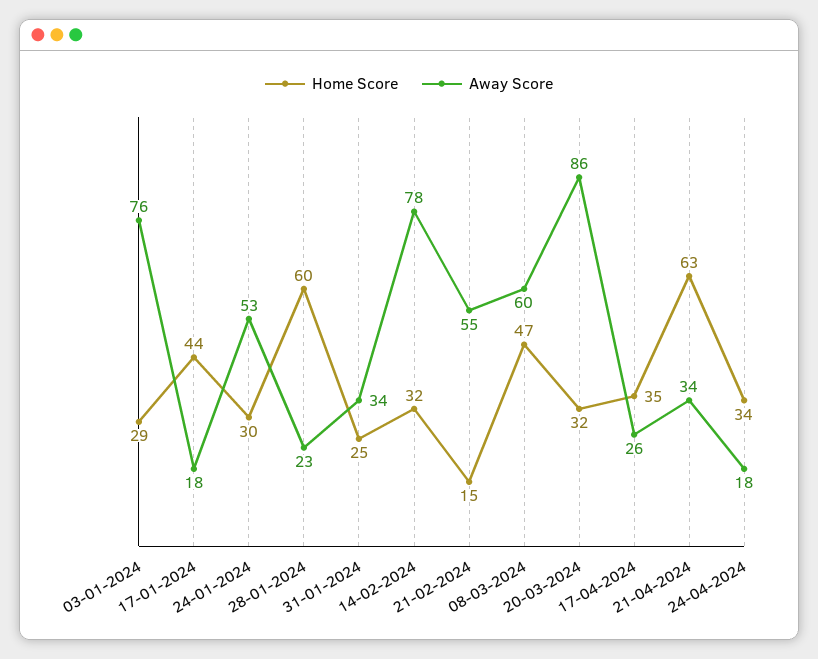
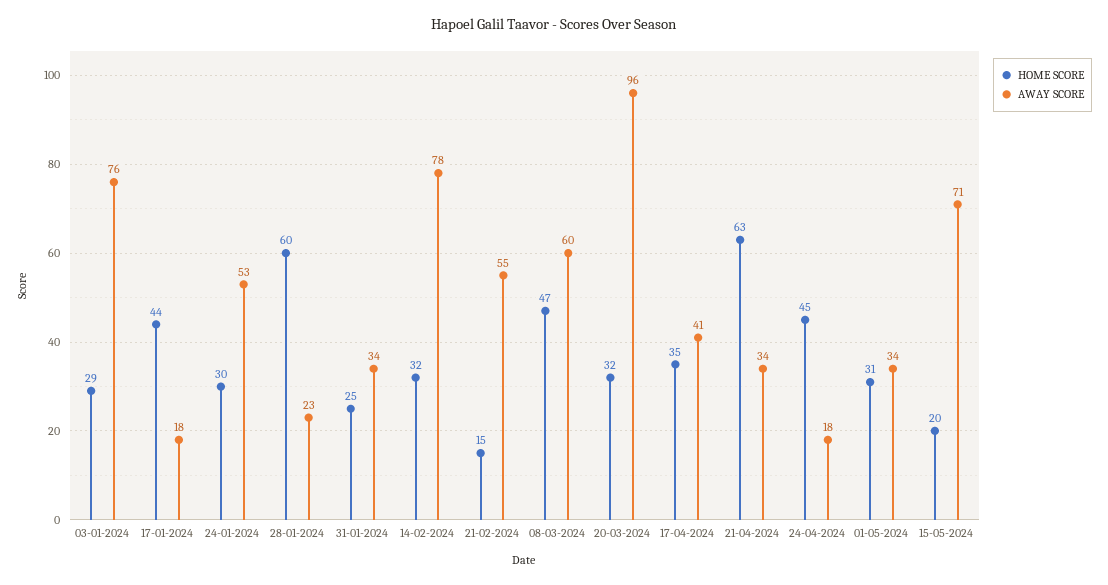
Away Score, 20-03-2024: 86 -> 96
Away Score, 17-04-2024: 26 -> 41
Home Score, 24-04-2024: 34 -> 45
Home Score, 01-05-2024: none -> 31
Away Score, 01-05-2024: none -> 34
Home Score, 15-05-2024: none -> 20
Away Score, 15-05-2024: none -> 71

